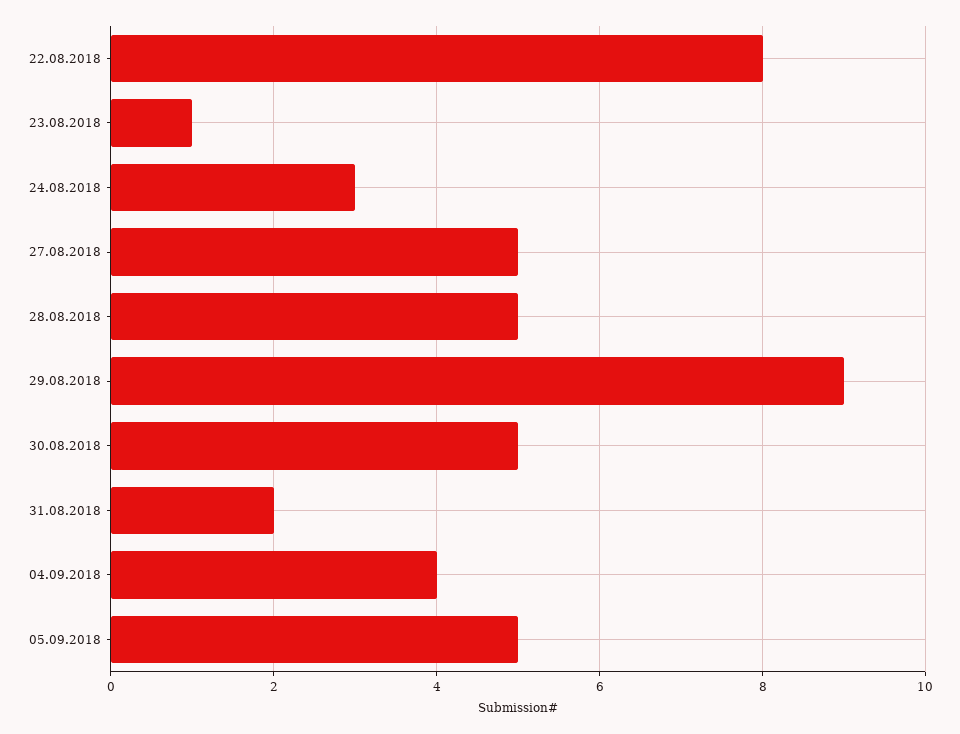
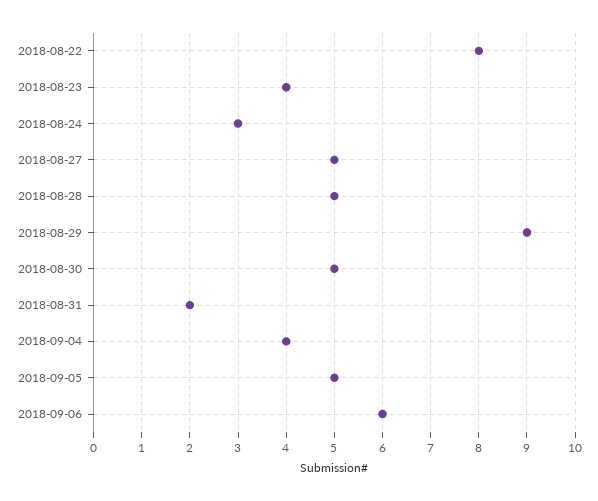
23.08.2018: 1 -> 4
2018-09-06: none -> 6

